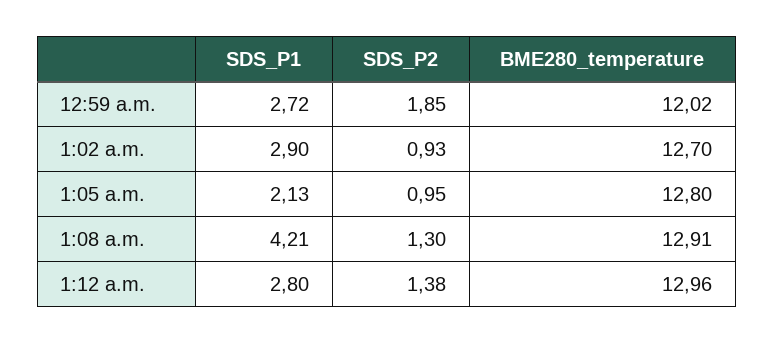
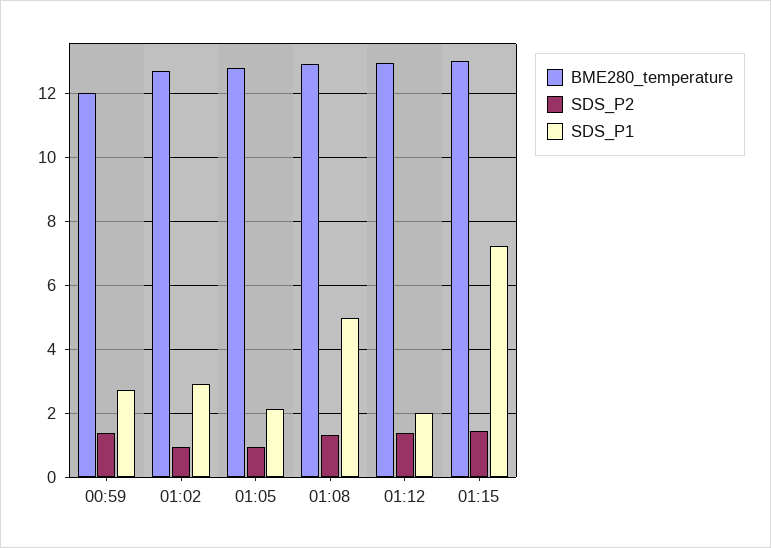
SDS_P2, 12:59 a.m.: 1.85 -> 1.4
SDS_P1, 1:08 a.m.: 4.21 -> 5
SDS_P1, 1:12 a.m.: 2.8 -> 2
BME280_temperature, 01:15: none -> 13
SDS_P2, 01:15: none -> 1.4
SDS_P1, 01:15: none -> 7.2

